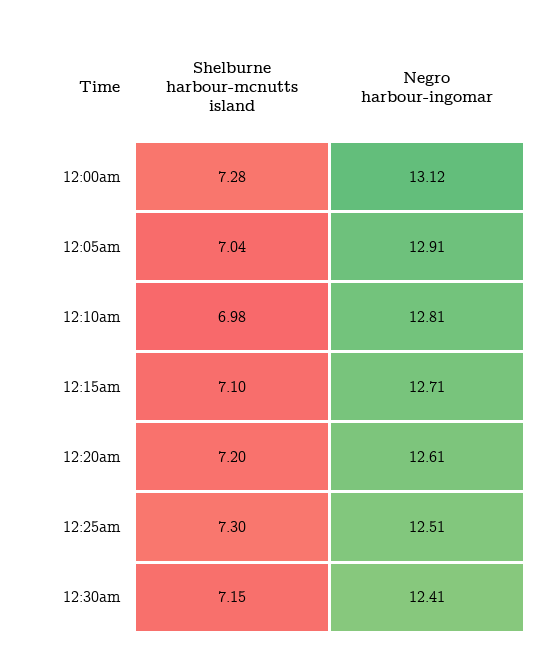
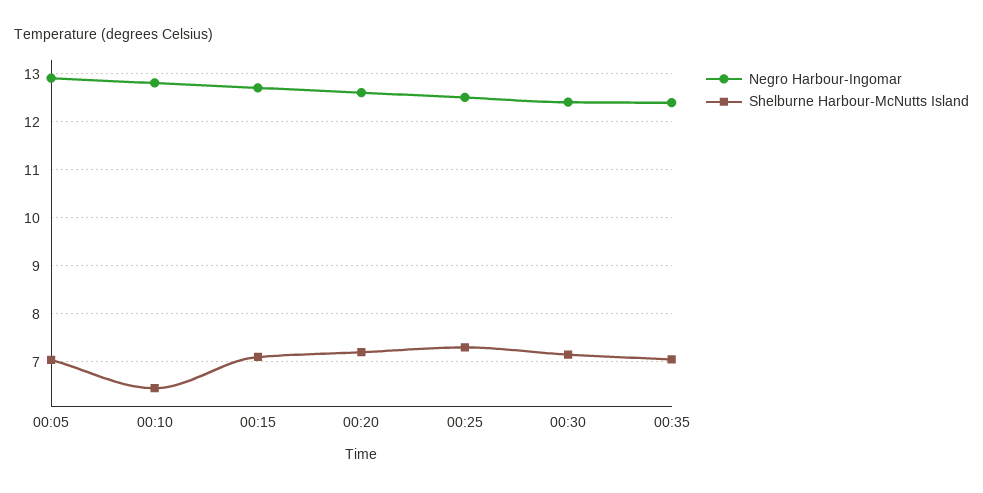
Shelburne harbour-mcnutts island, 12:00am: 7.28 -> none
Negro harbour-ingomar, 12:00am: 13.12 -> none
Shelburne harbour-mcnutts island, 12:10am: 6.98 -> 6.4
Negro harbour-ingomar, 00:35: none -> 12.4
Shelburne harbour-mcnutts island, 00:35: none -> 7

